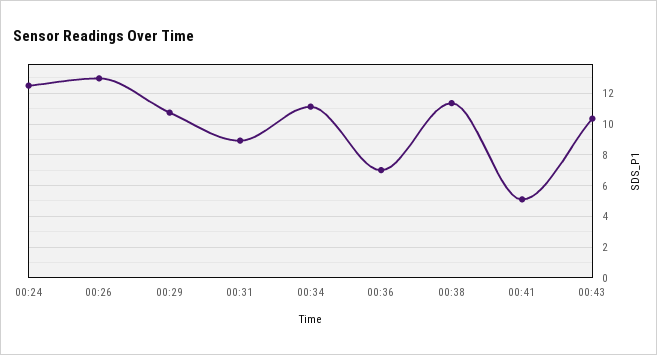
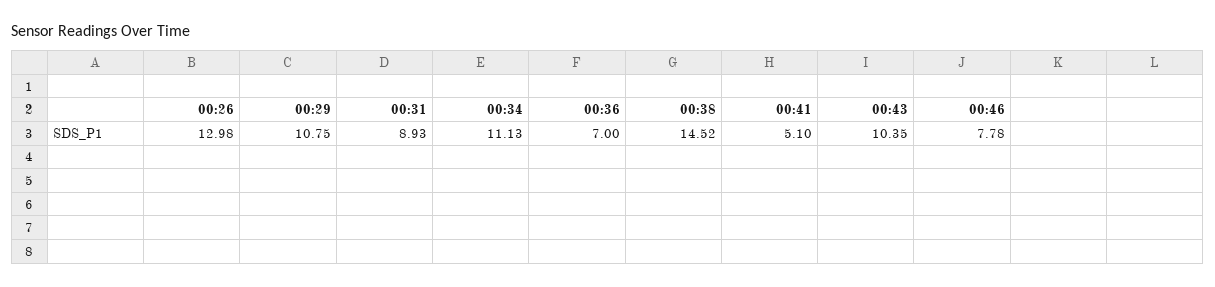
00:24: 12.5 -> none
00:38: 11.5 -> 14.52
00:46: none -> 7.78

